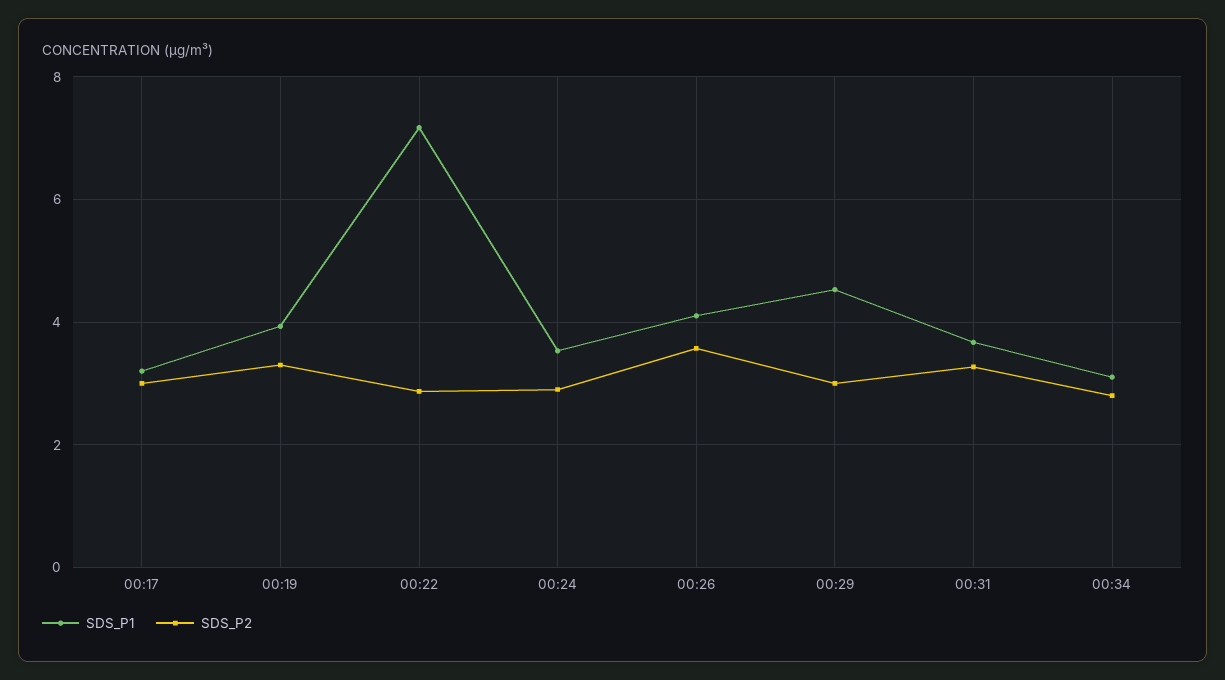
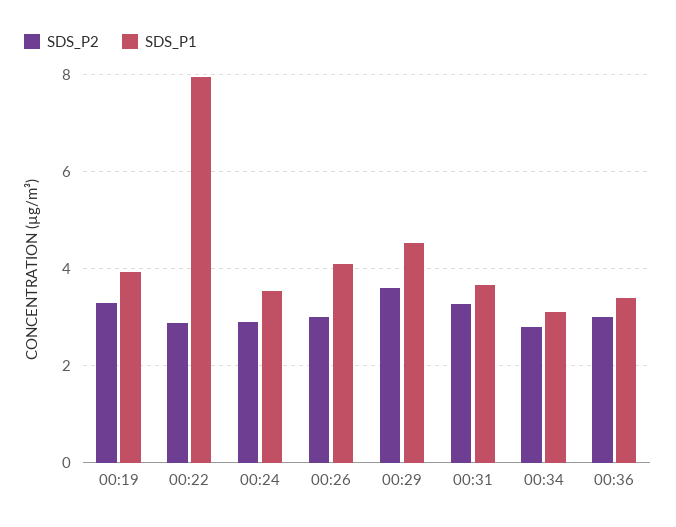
SDS_P1, 00:17: 3.2 -> none
SDS_P2, 00:17: 3 -> none
SDS_P1, 00:22: 7.2 -> 8
SDS_P2, 00:26: 3.6 -> 3
SDS_P2, 00:29: 3 -> 3.6
SDS_P2, 00:36: none -> 3
SDS_P1, 00:36: none -> 3.4

